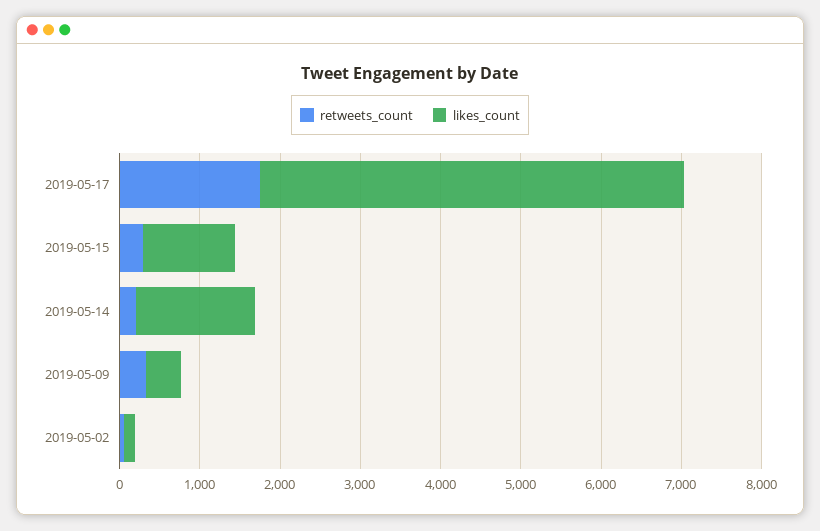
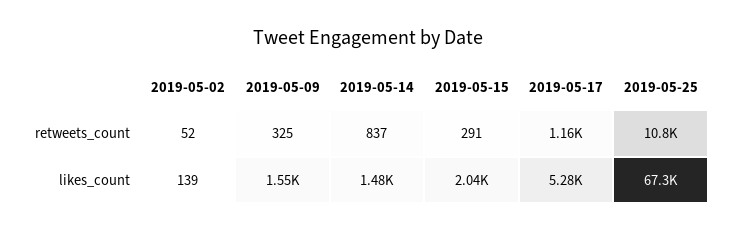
retweets_count, 2019-05-17: 1800 -> 1160
likes_count, 2019-05-15: 1200 -> 2040
retweets_count, 2019-05-14: 200 -> 837
likes_count, 2019-05-09: 400 -> 1550
retweets_count, 2019-05-25: none -> 10800
likes_count, 2019-05-25: none -> 67300

